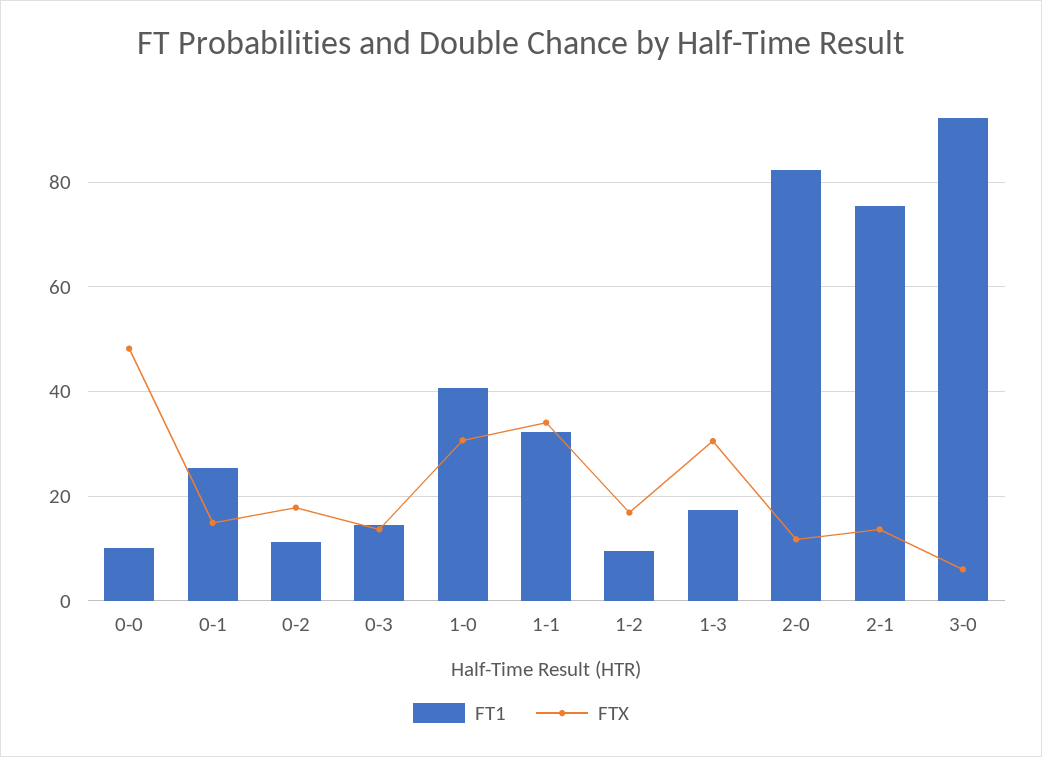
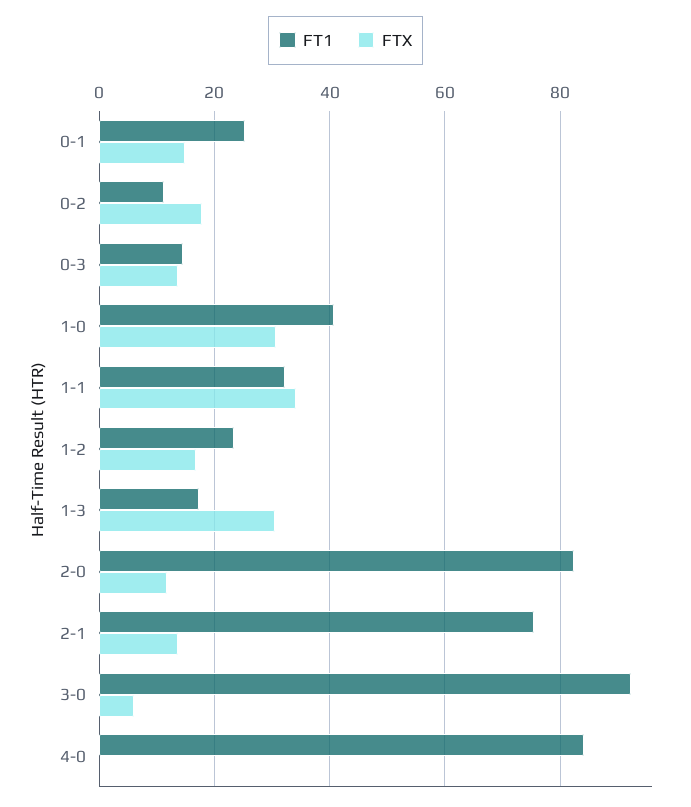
FT1, 0-0: 10 -> none
FTX, 0-0: 48 -> none
FT1, 1-2: 10 -> 24
FT1, 4-0: none -> 84
FTX, 4-0: none -> 0

